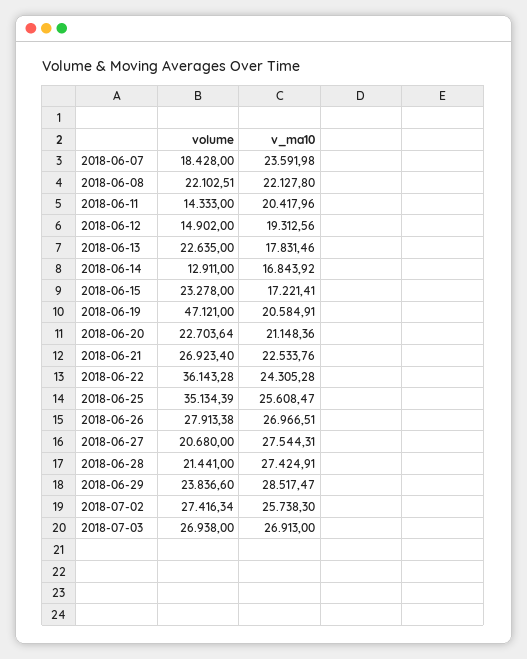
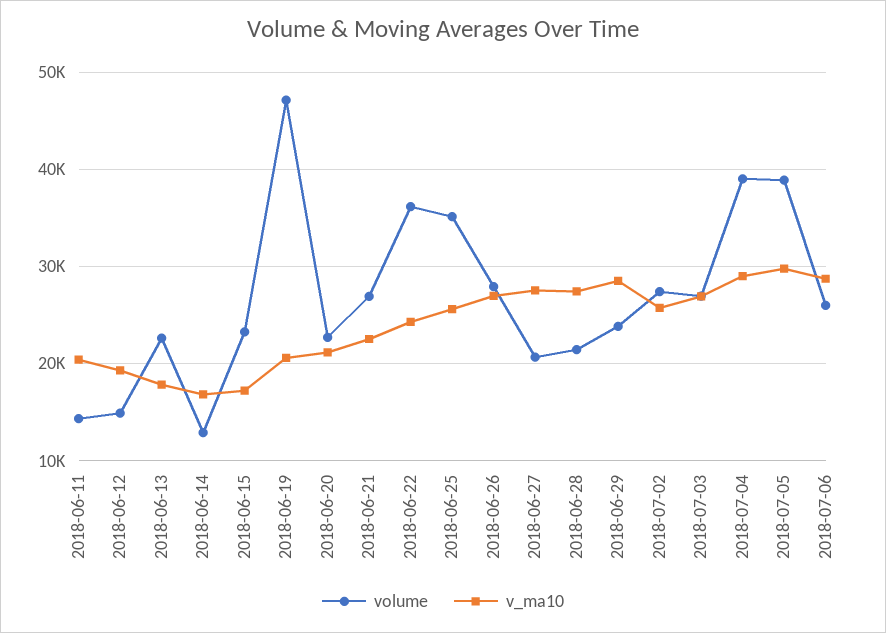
volume, 2018-06-07: 18428 -> none
v_ma10, 2018-06-07: 23591.98 -> none
volume, 2018-06-08: 22102.51 -> none
v_ma10, 2018-06-08: 22127.8 -> none
volume, 2018-07-04: none -> 39000
v_ma10, 2018-07-04: none -> 29000
volume, 2018-07-05: none -> 39000
v_ma10, 2018-07-05: none -> 30000
volume, 2018-07-06: none -> 26000
v_ma10, 2018-07-06: none -> 29000

